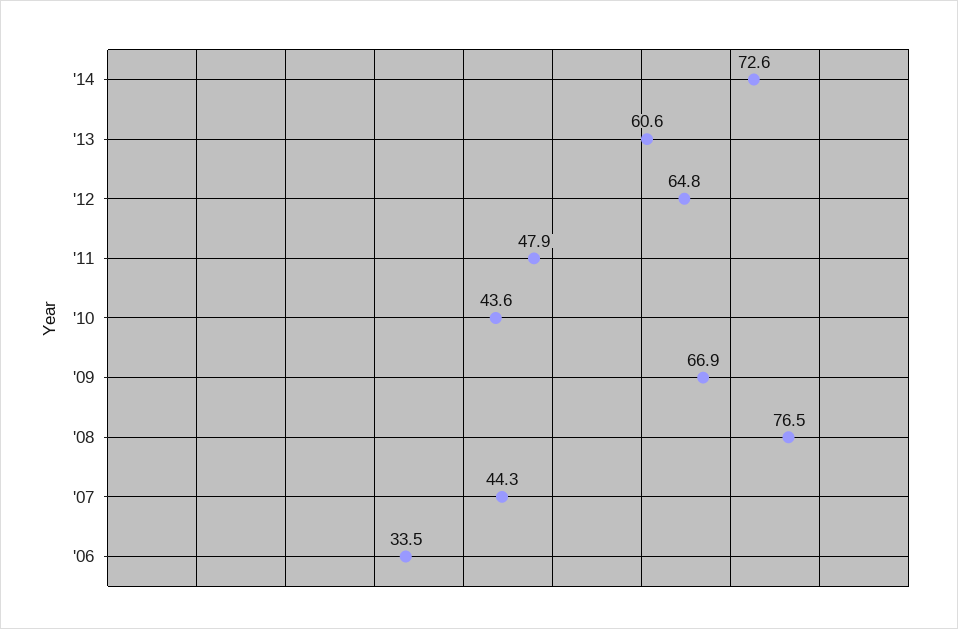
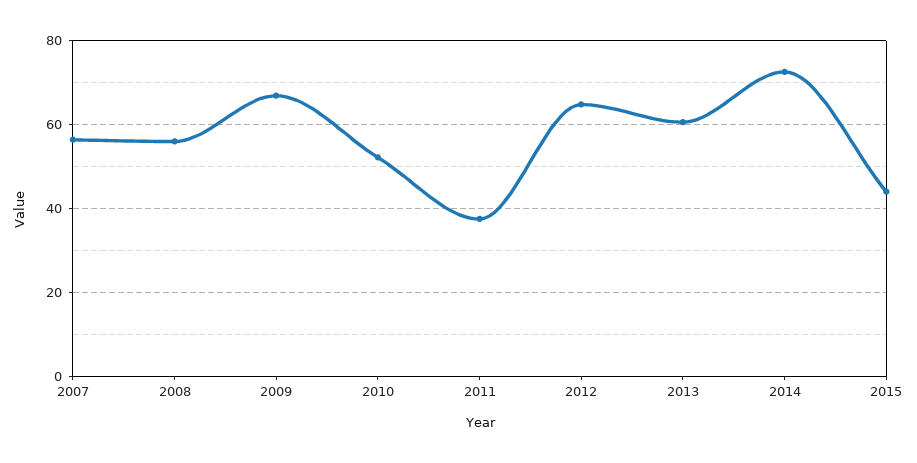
'11: 47.9 -> 38
'10: 43.6 -> 52
'08: 76.5 -> 56
'07: 44.3 -> 56
'06: 33.5 -> none
2015: none -> 44

